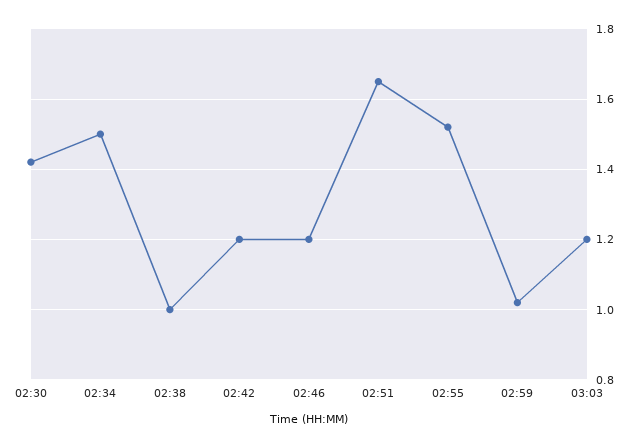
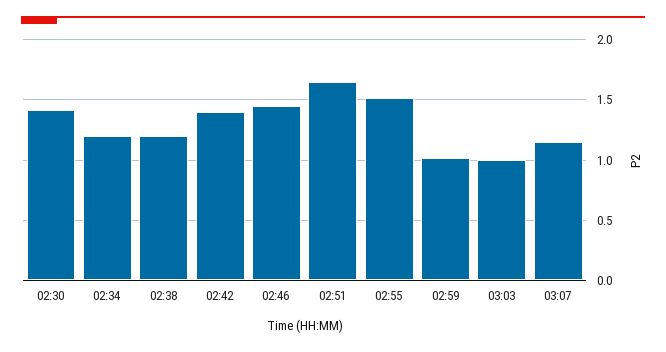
02:34: 1.5 -> 1.2
02:38: 1 -> 1.2
02:42: 1.2 -> 1.4
02:46: 1.2 -> 1.45
03:03: 1.2 -> 1
03:07: none -> 1.15

